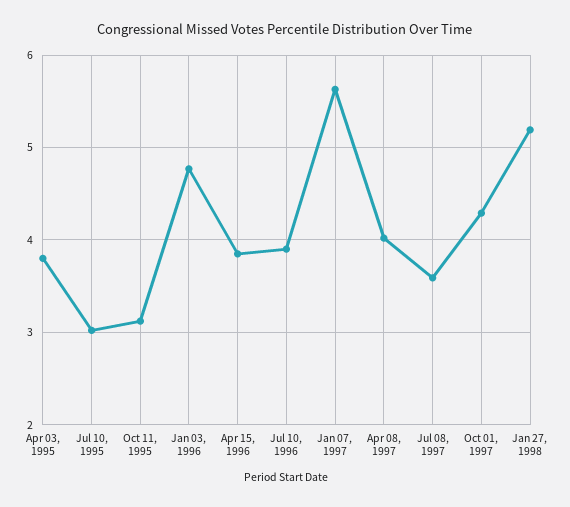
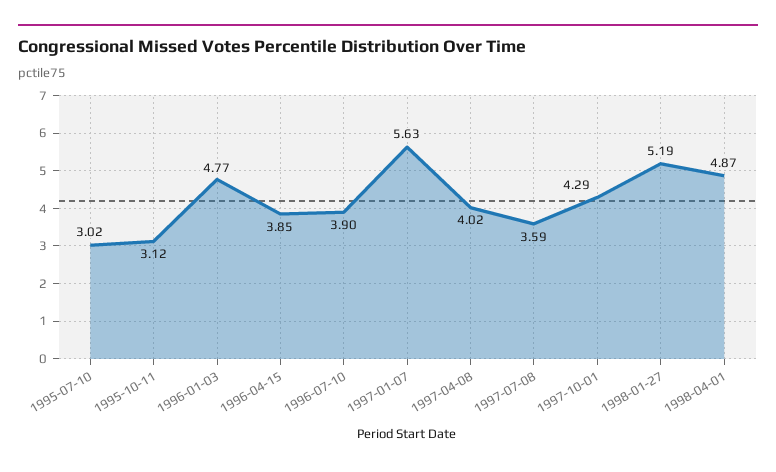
Apr 03, 1995: 3.8 -> none
1998-04-01: none -> 4.87

